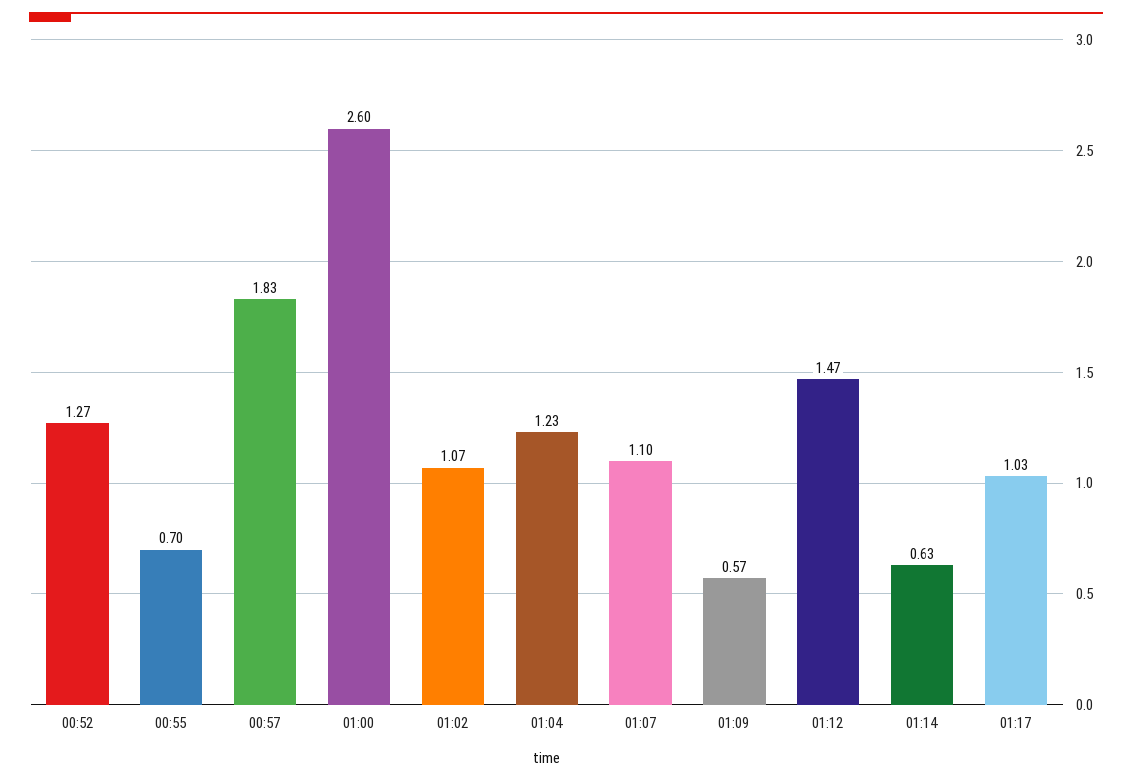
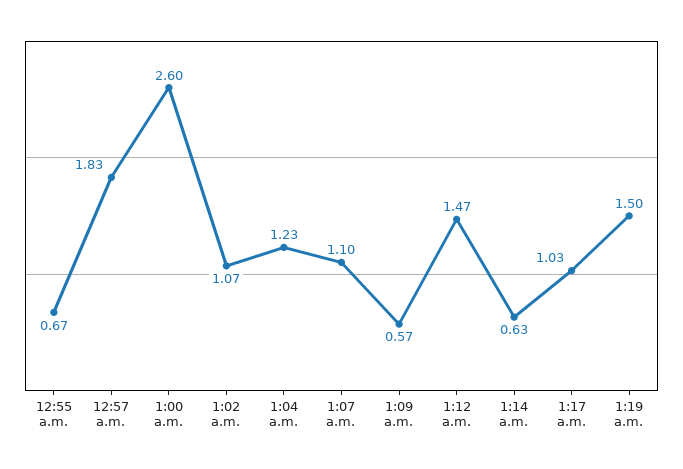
00:52: 1.27 -> none
00:55: 0.7 -> 0.67
1:19 a.m.: none -> 1.5

